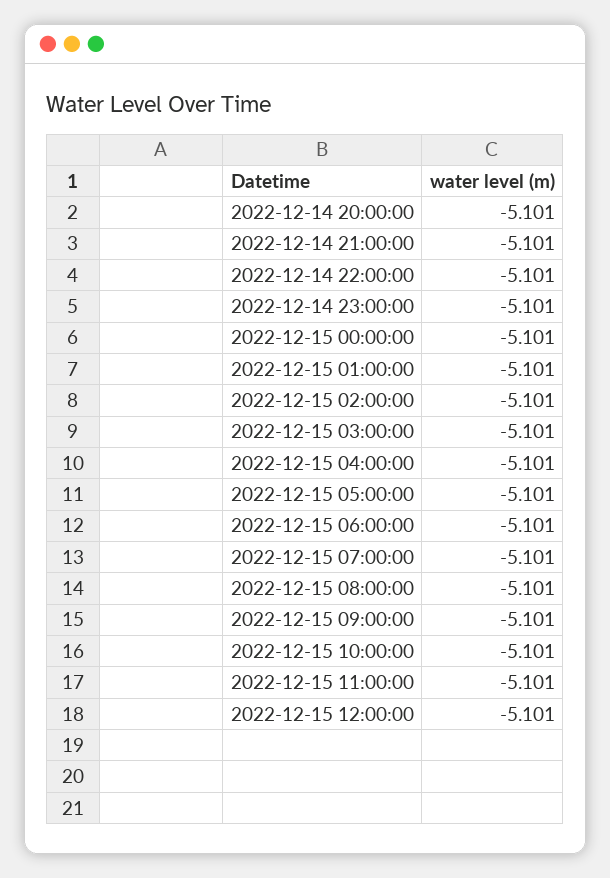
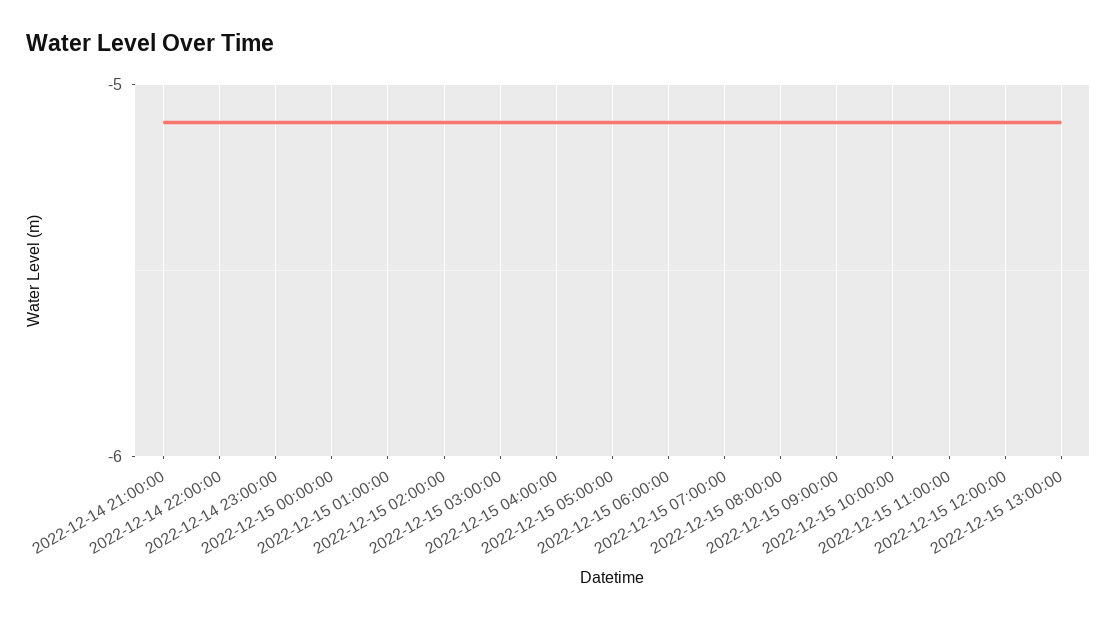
2022-12-14 20:00:00: -5.101 -> none
2022-12-15 13:00:00: none -> -5.1

